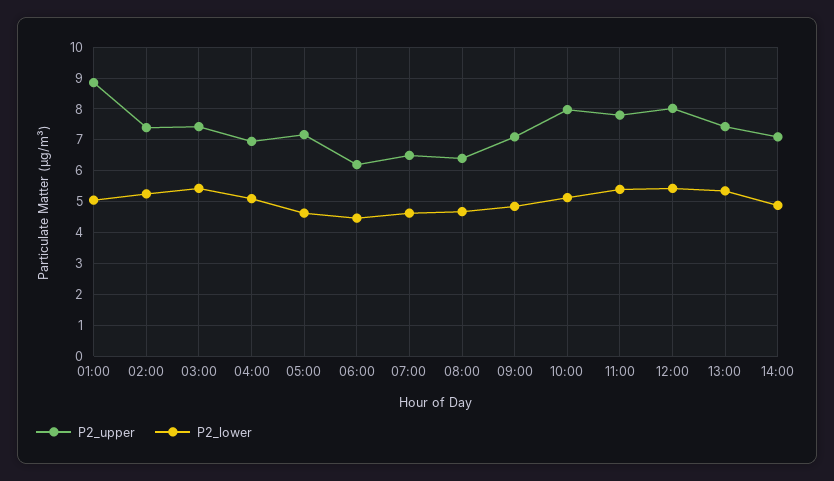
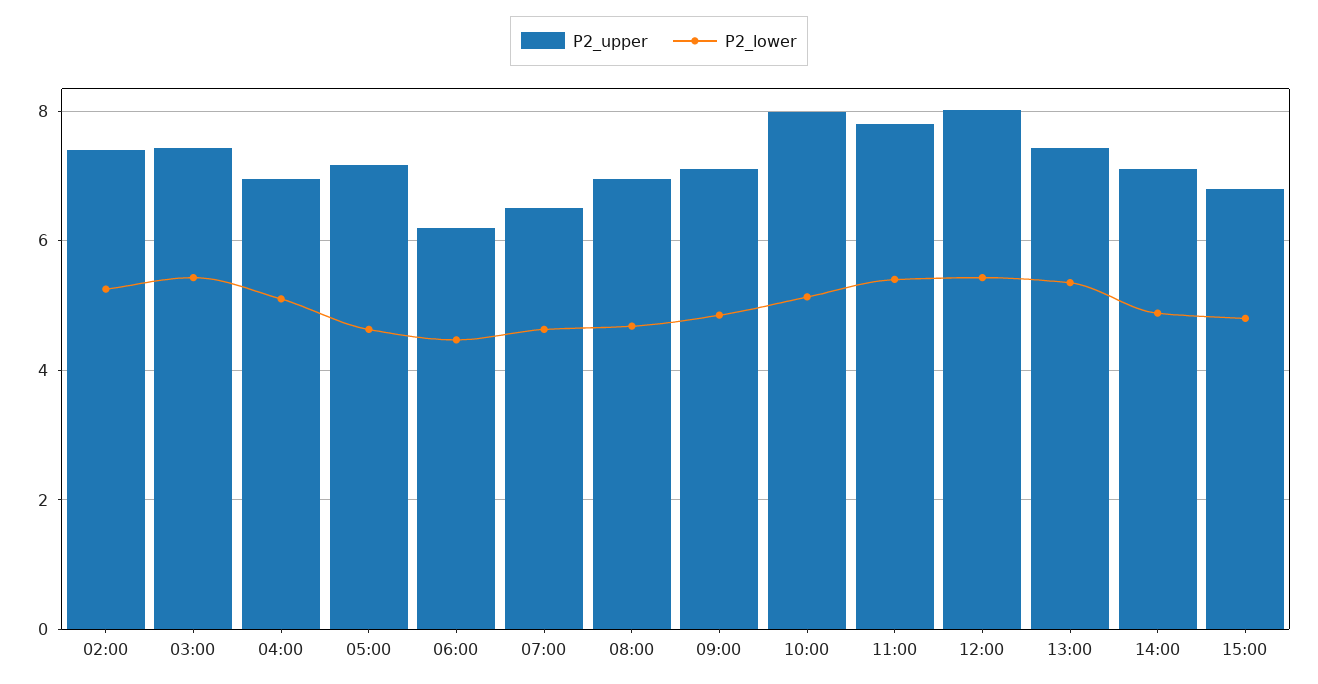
P2_upper, 01:00: 8.8 -> none
P2_lower, 01:00: 5 -> none
P2_upper, 08:00: 6.4 -> 7
P2_upper, 15:00: none -> 6.8
P2_lower, 15:00: none -> 4.8

